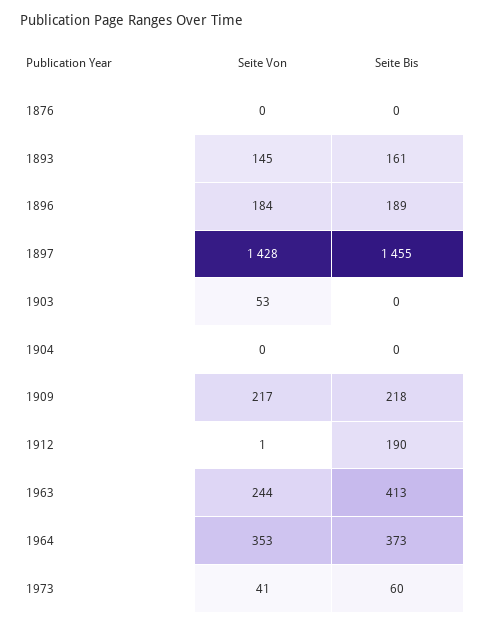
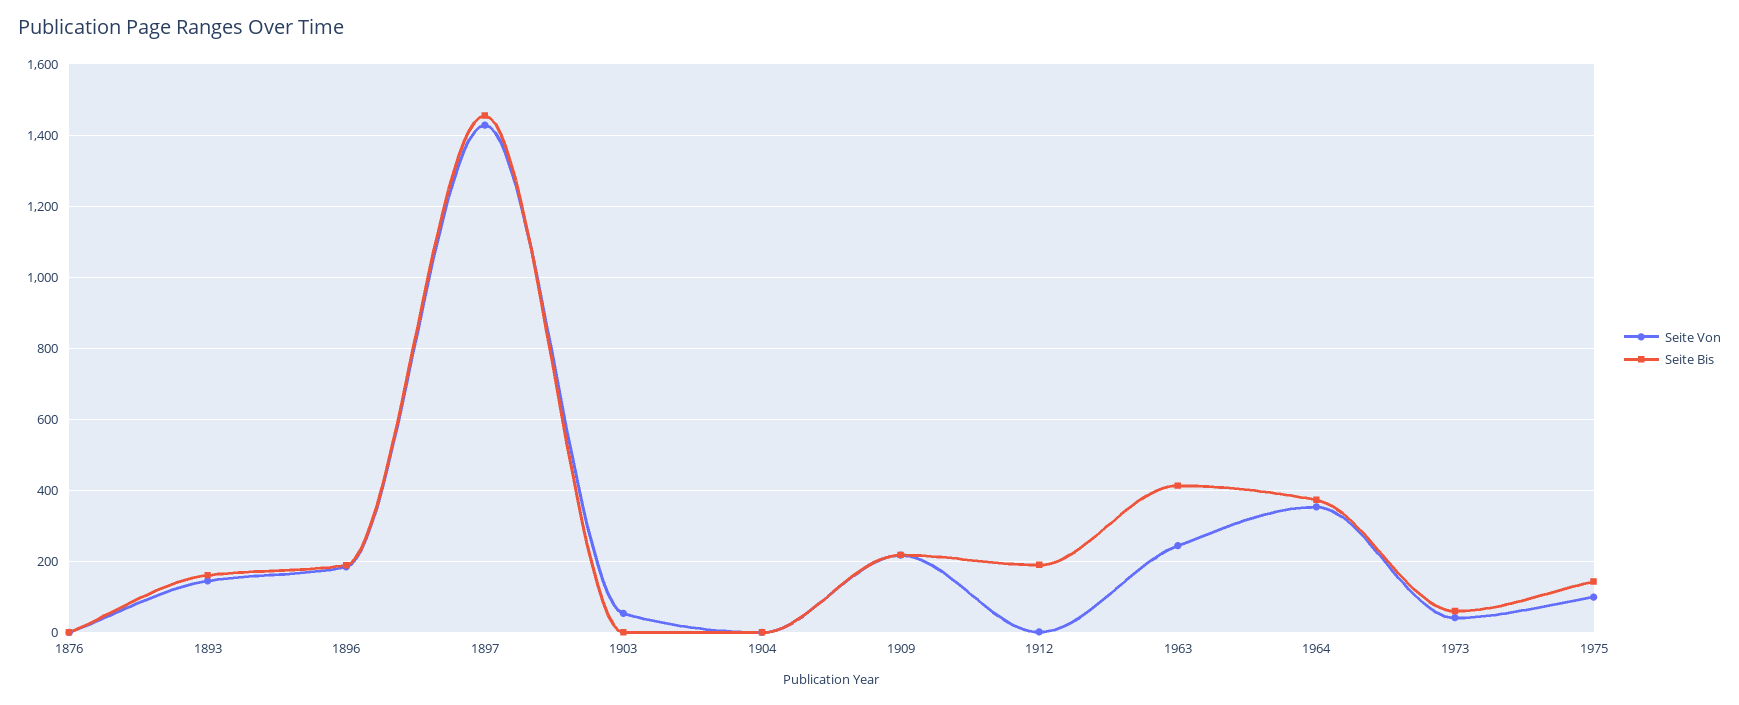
Seite Von, 1975: none -> 100
Seite Bis, 1975: none -> 140

